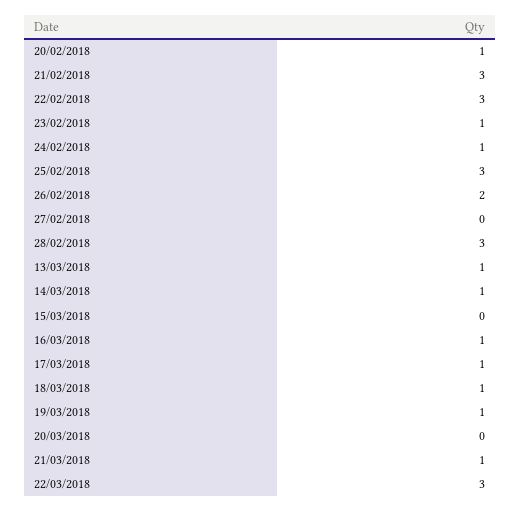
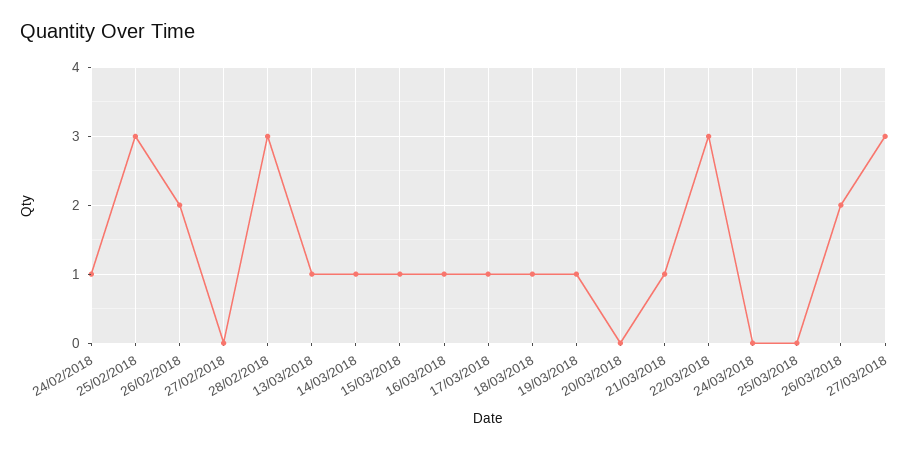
20/02/2018: 1 -> none
21/02/2018: 3 -> none
22/02/2018: 3 -> none
23/02/2018: 1 -> none
15/03/2018: 0 -> 1
24/03/2018: none -> 0
25/03/2018: none -> 0
26/03/2018: none -> 2
27/03/2018: none -> 3

